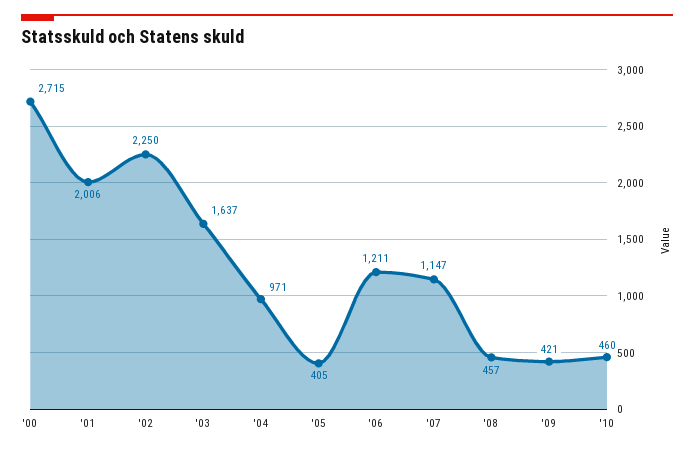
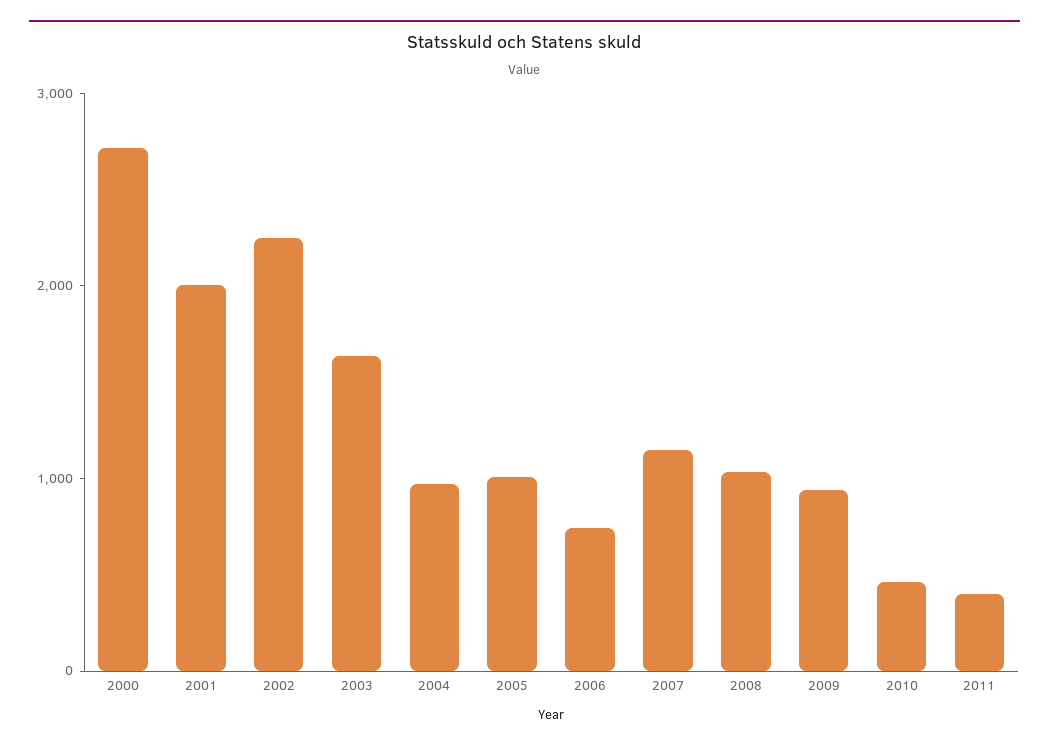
'05: 405 -> 1000
'06: 1211 -> 800
'08: 457 -> 1000
'09: 421 -> 1000
2011: none -> 400

